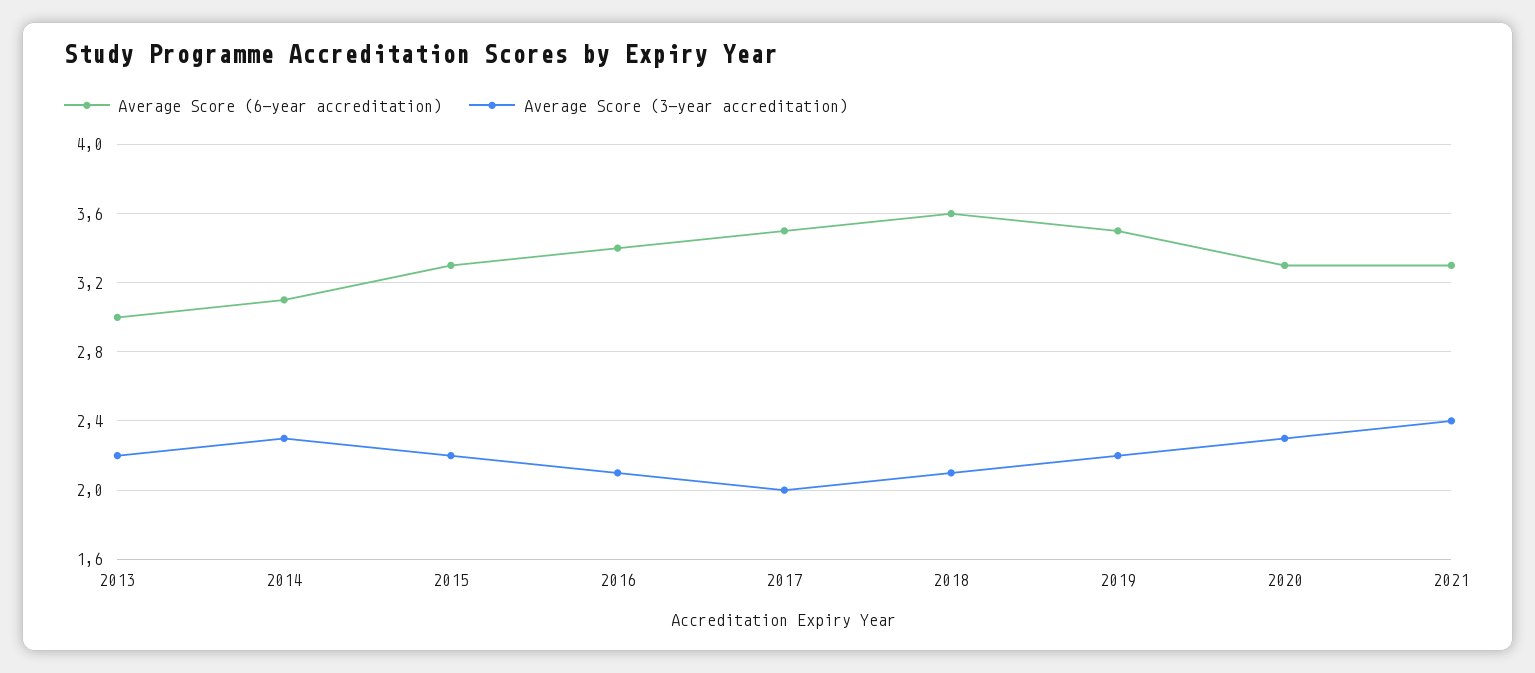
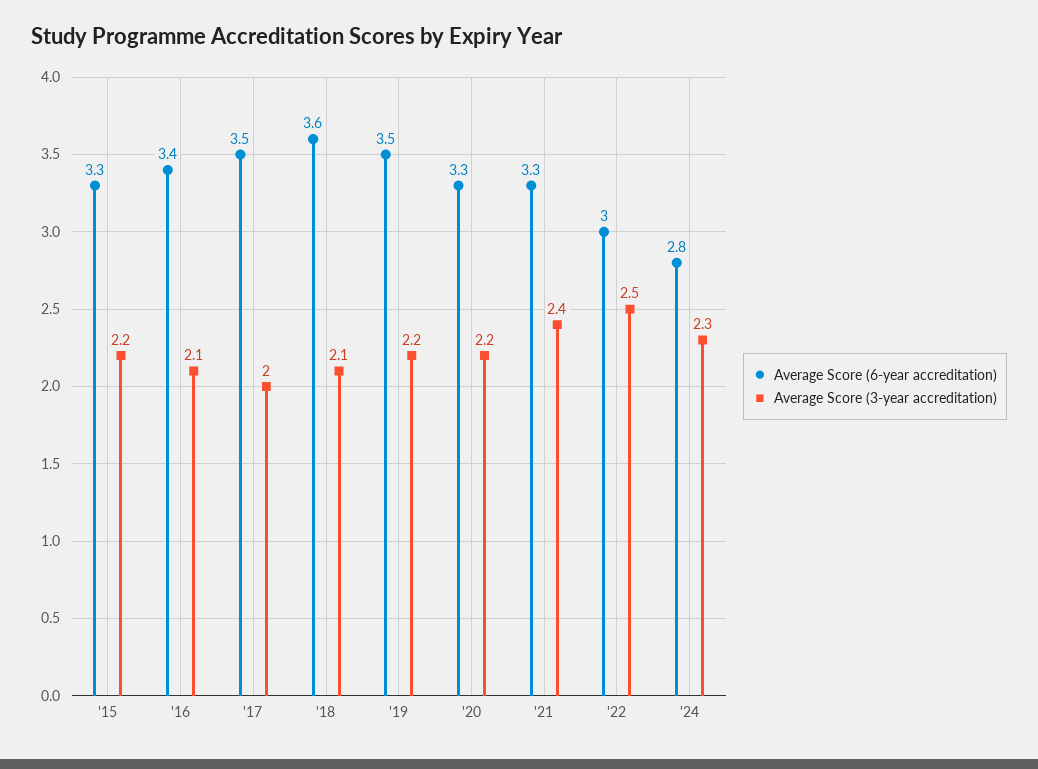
Average Score (6-year accreditation), 2013: 3 -> none
Average Score (3-year accreditation), 2013: 2.2 -> none
Average Score (6-year accreditation), 2014: 3.1 -> none
Average Score (3-year accreditation), 2014: 2.3 -> none
Average Score (3-year accreditation), 2020: 2.3 -> 2.2
Average Score (6-year accreditation), '22: none -> 3
Average Score (3-year accreditation), '22: none -> 2.5
Average Score (6-year accreditation), '24: none -> 2.8
Average Score (3-year accreditation), '24: none -> 2.3

